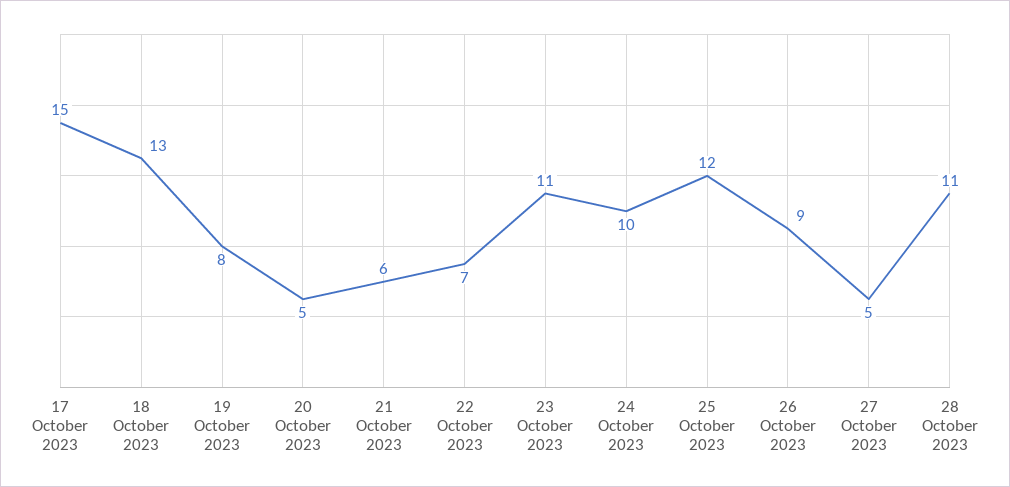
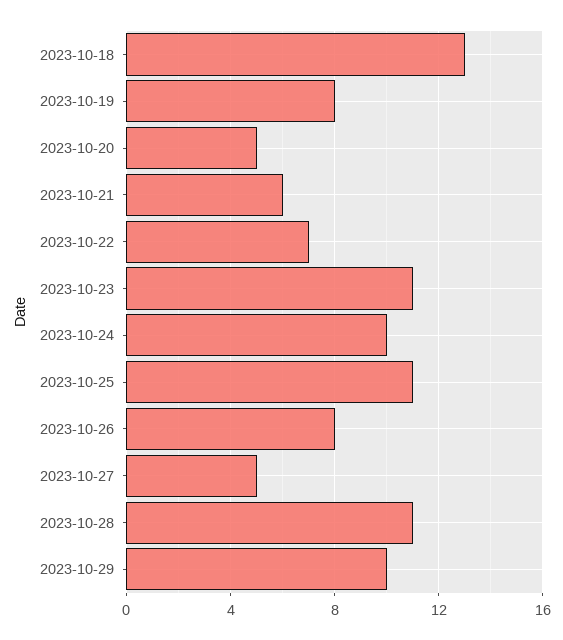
17 October 2023: 15 -> none
25 October 2023: 12 -> 11
26 October 2023: 9 -> 8
2023-10-29: none -> 10

